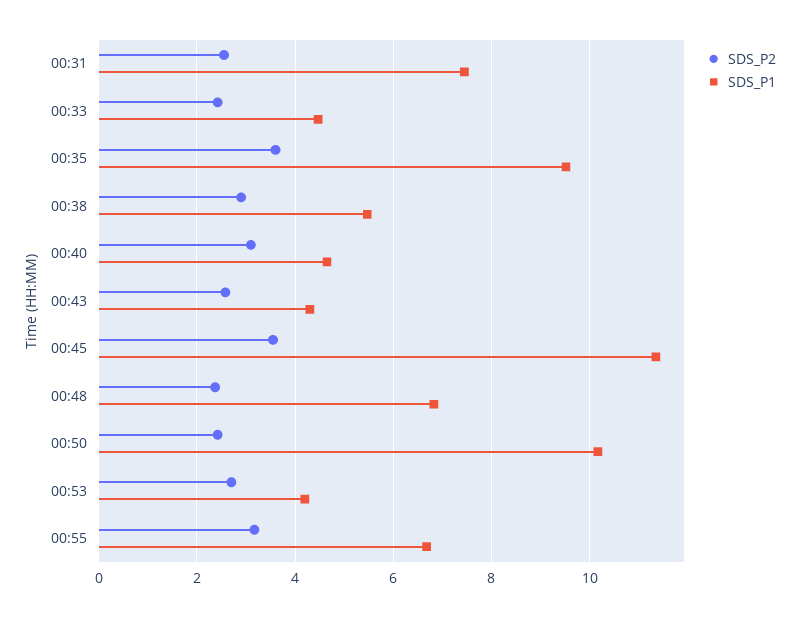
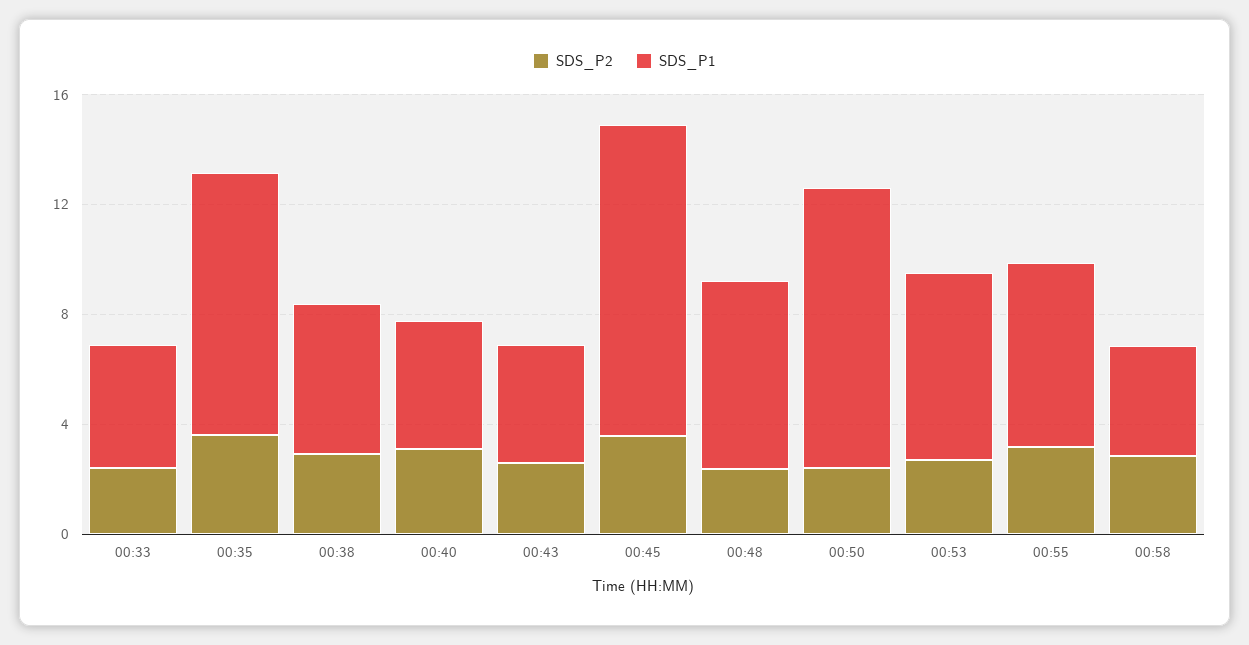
SDS_P2, 00:31: 2.6 -> none
SDS_P1, 00:31: 7.4 -> none
SDS_P1, 00:53: 4.2 -> 7
SDS_P2, 00:58: none -> 3
SDS_P1, 00:58: none -> 4

